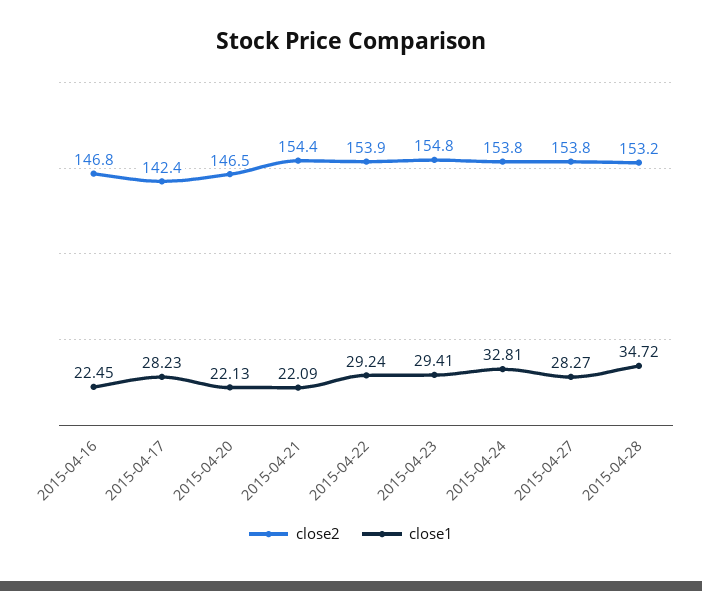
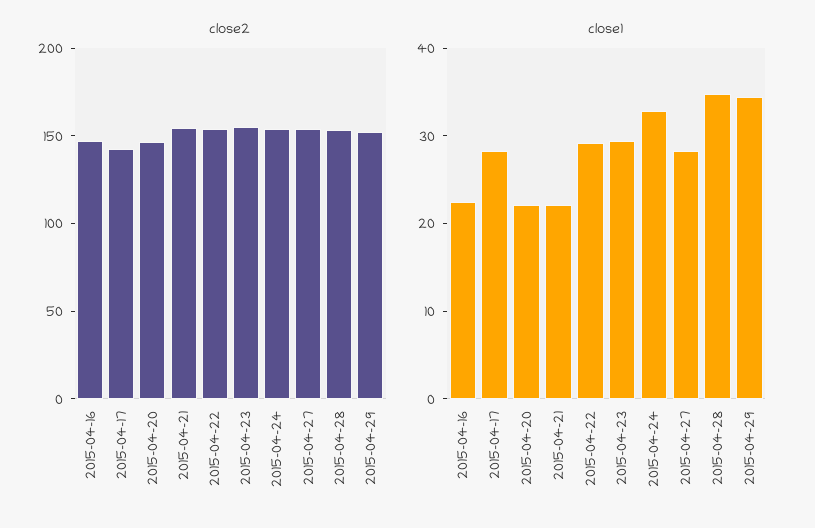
close2, 2015-04-29: none -> 150
close1, 2015-04-29: none -> 34

